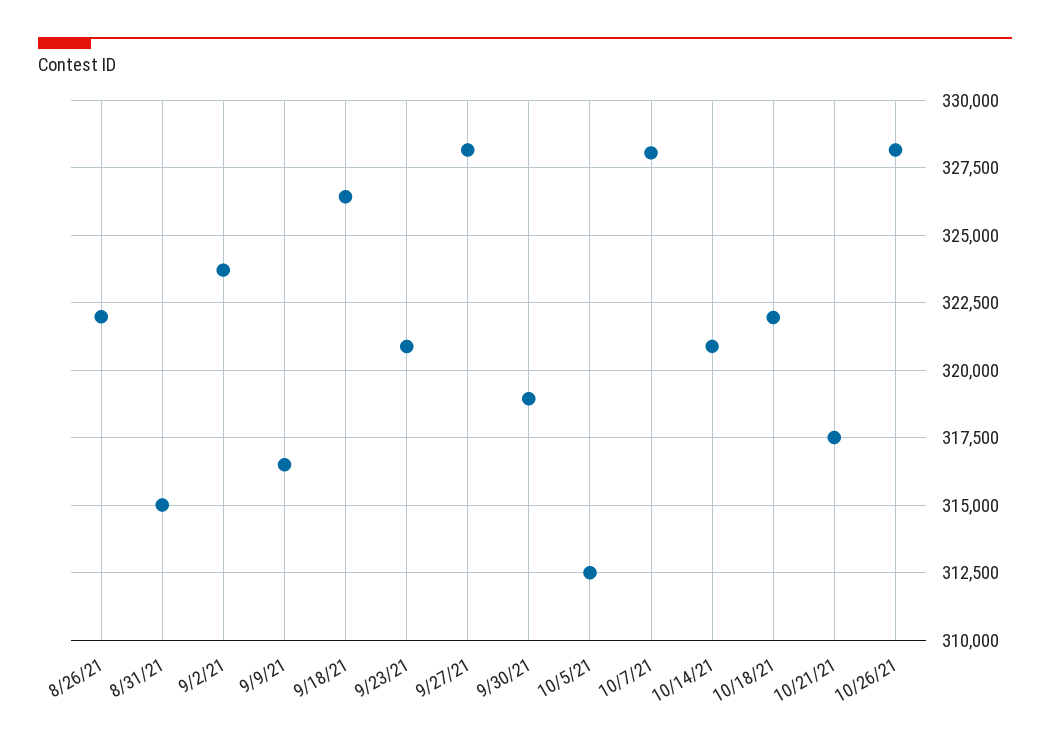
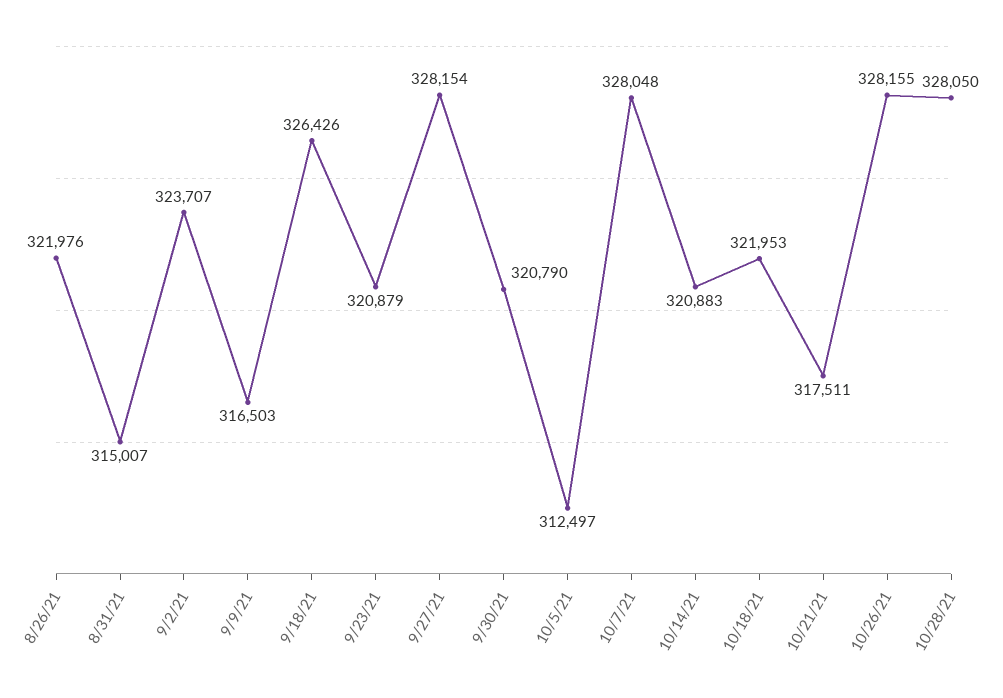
9/30/21: 319000 -> 320790
10/28/21: none -> 328050

